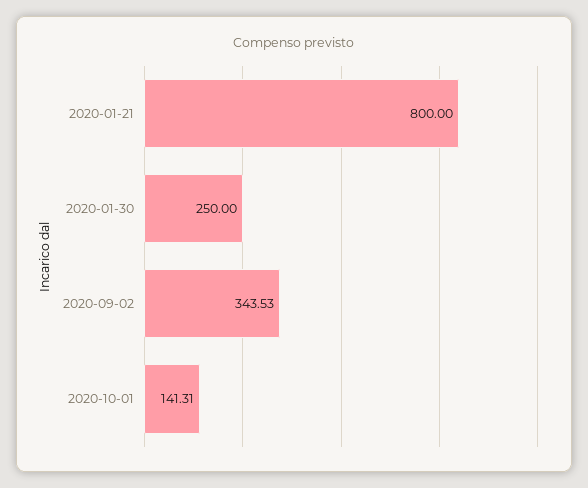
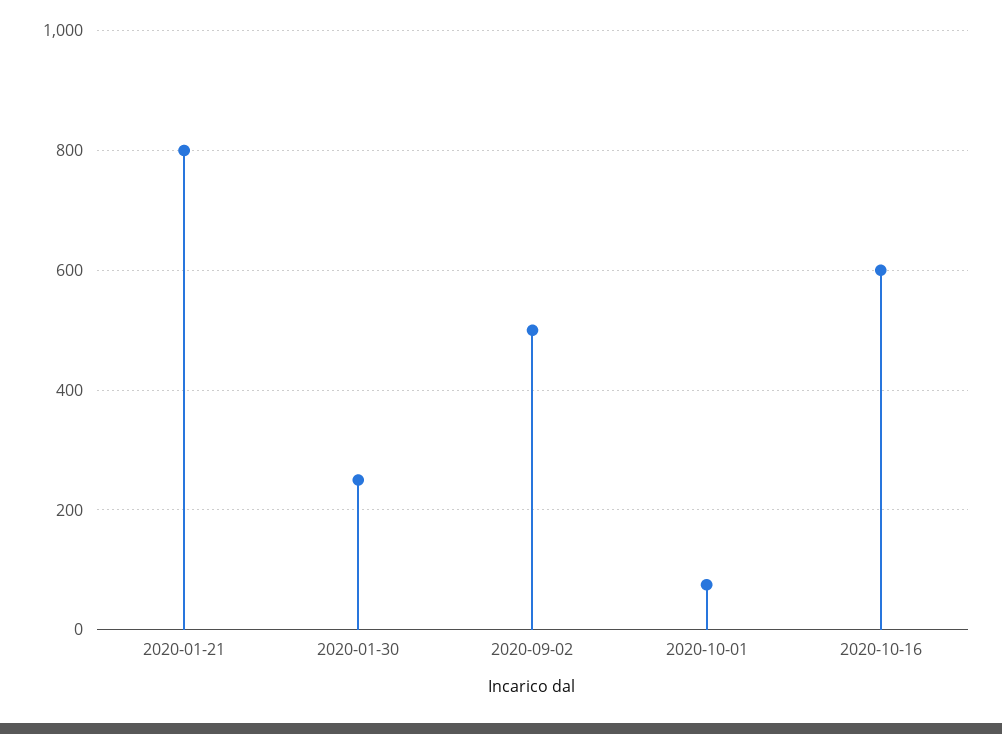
2020-09-02: 343.53 -> 500
2020-10-01: 141.31 -> 80
2020-10-16: none -> 600

